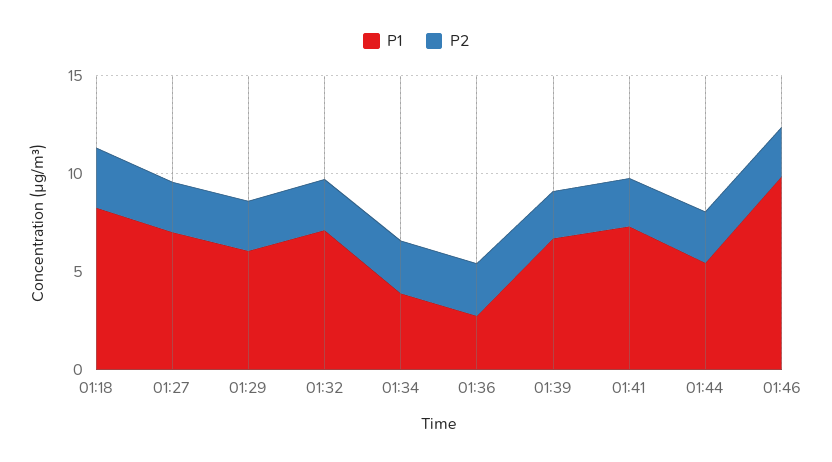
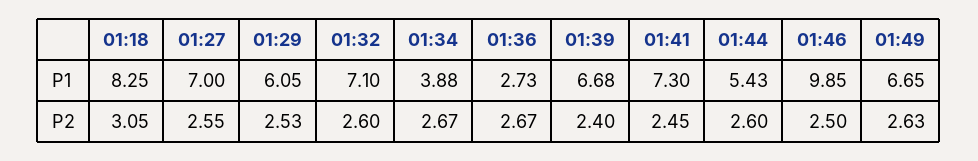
P1, 01:49: none -> 6.65
P2, 01:49: none -> 2.63

